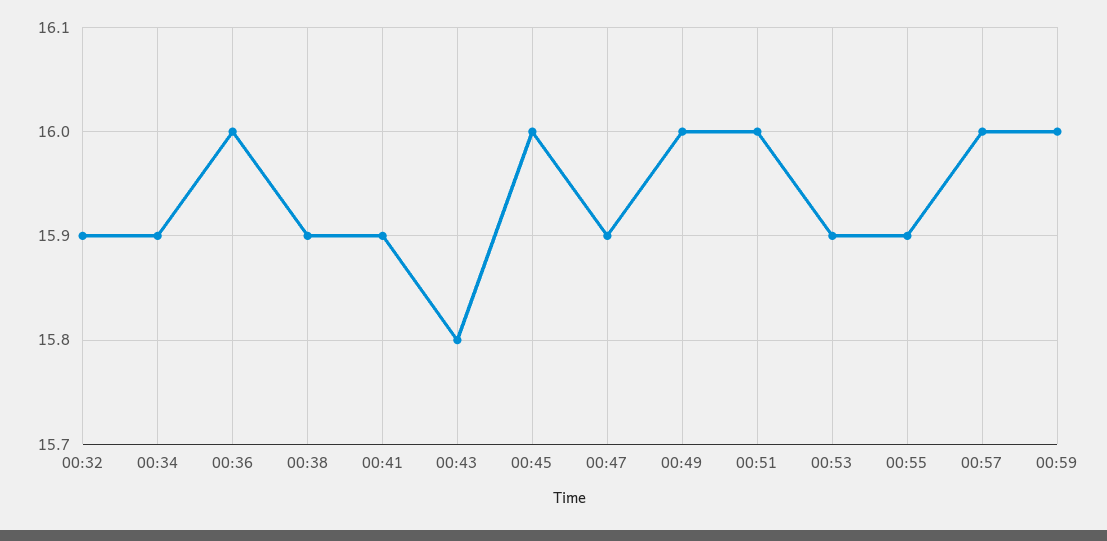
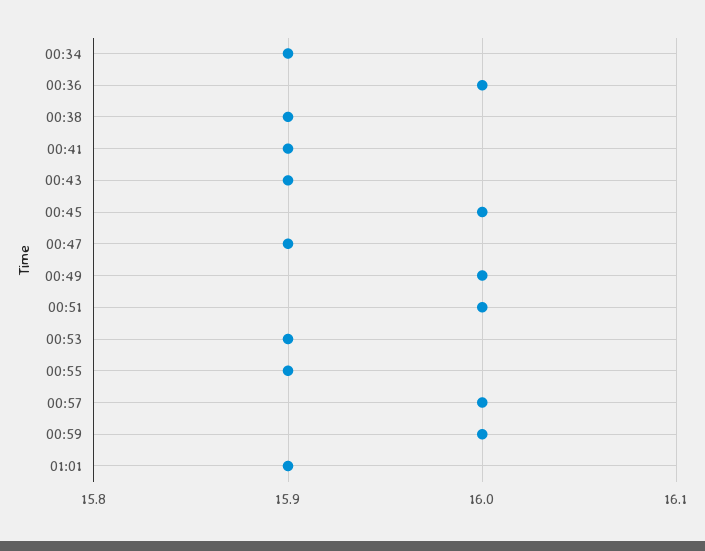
00:32: 15.9 -> none
00:43: 15.8 -> 15.9
01:01: none -> 15.9

